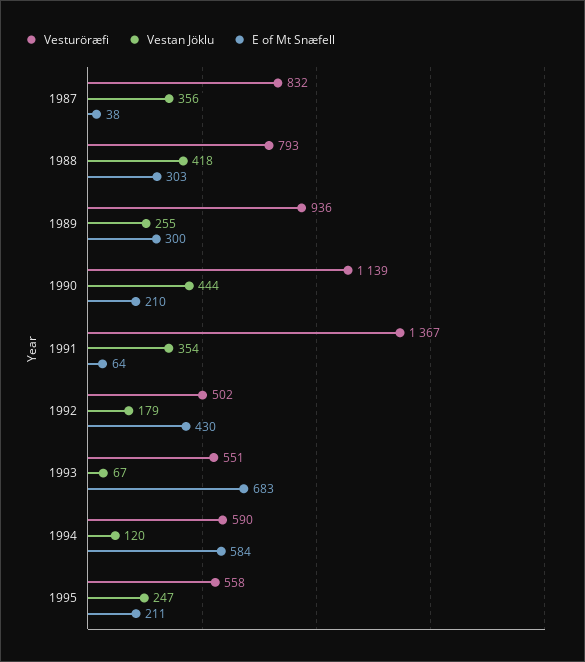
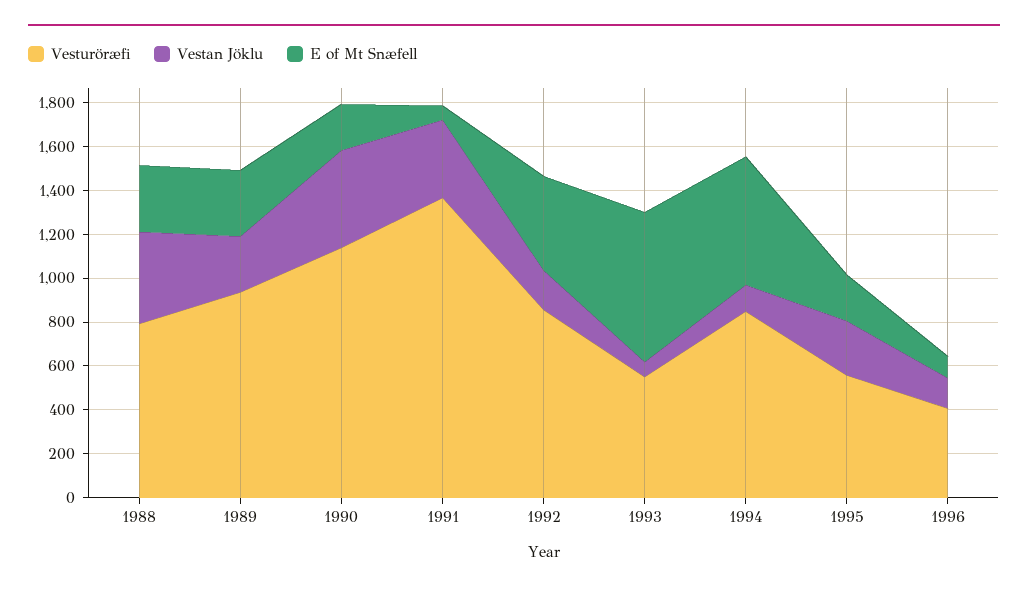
Vesturöræfi, 1987: 832 -> none
Vestan Jöklu, 1987: 356 -> none
E of Mt Snæfell, 1987: 38 -> none
Vesturöræfi, 1992: 502 -> 850
Vesturöræfi, 1994: 590 -> 850
Vesturöræfi, 1996: none -> 400
Vestan Jöklu, 1996: none -> 150
E of Mt Snæfell, 1996: none -> 100

